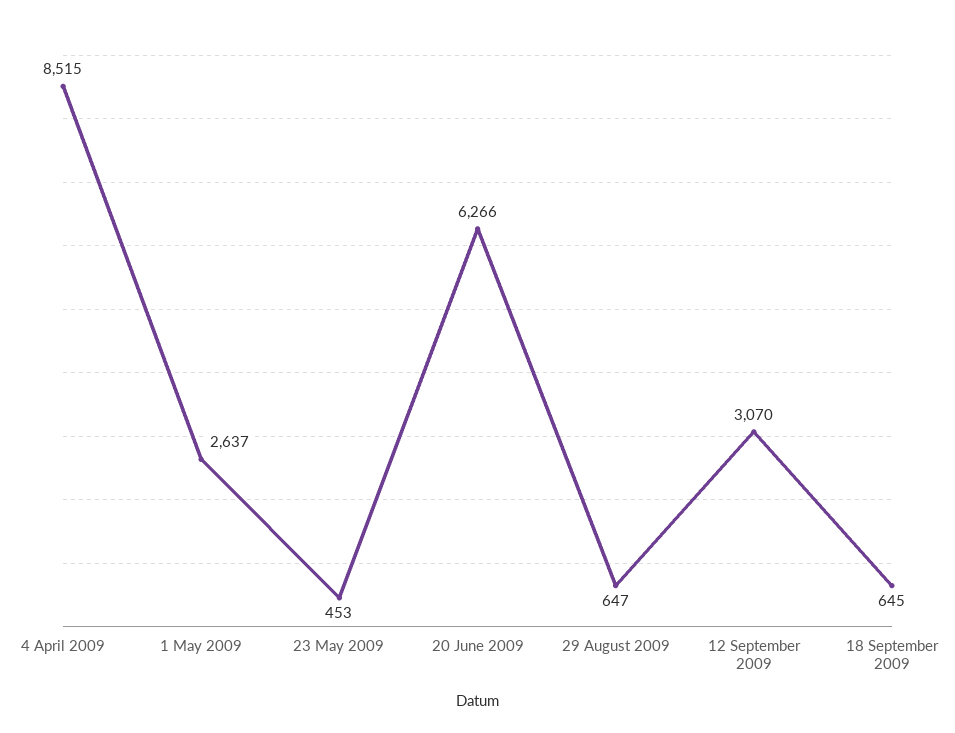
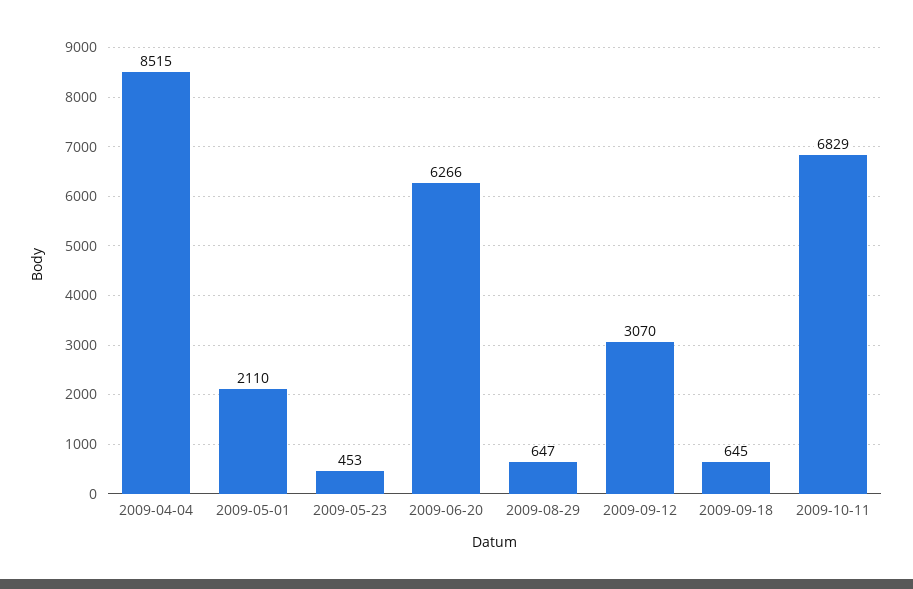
1 May 2009: 2637 -> 2110
2009-10-11: none -> 6829

